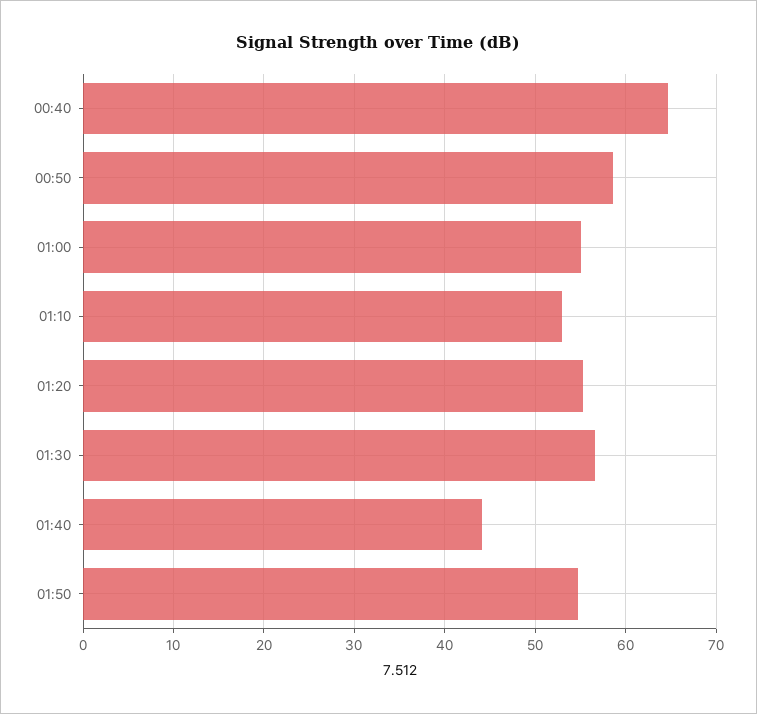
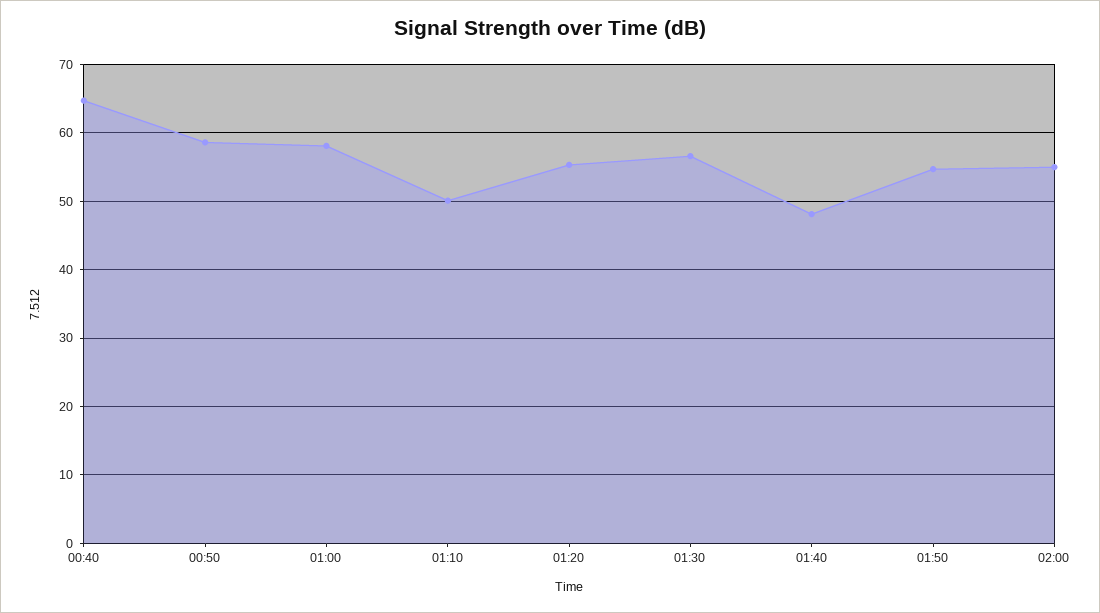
01:00: 55 -> 58
01:10: 53 -> 50
01:40: 44 -> 48
02:00: none -> 55

